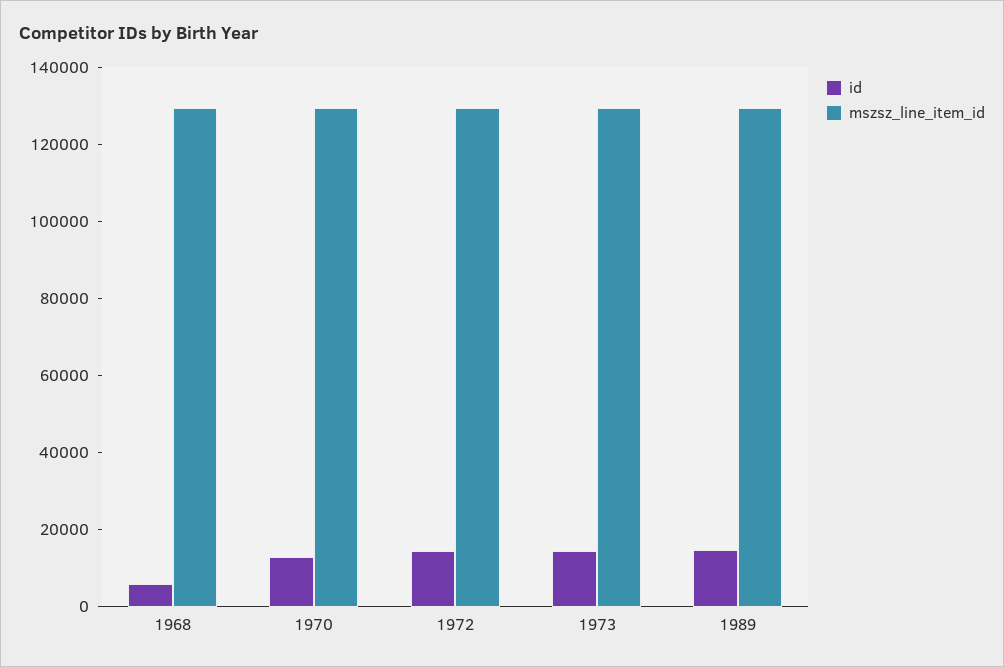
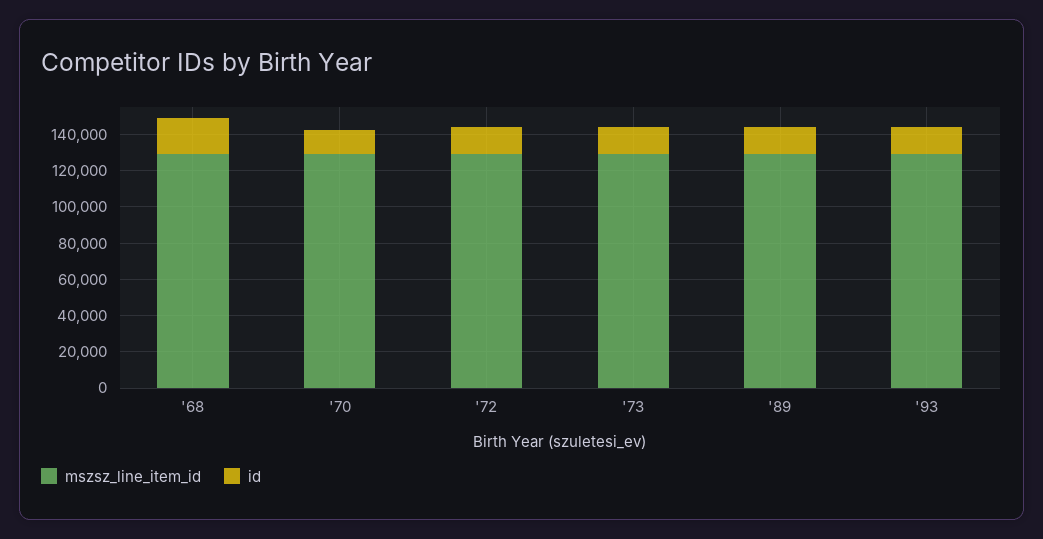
id, 1968: 5000 -> 20000
mszsz_line_item_id, '93: none -> 130000
id, '93: none -> 15000

